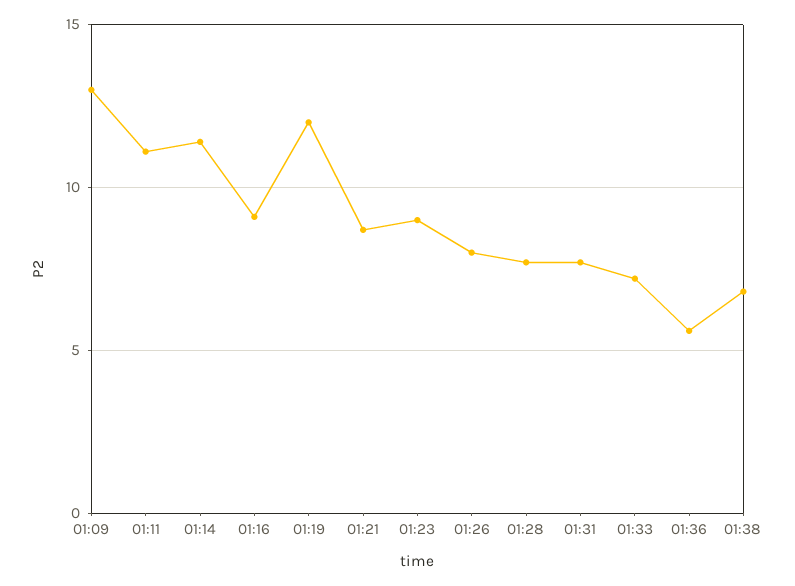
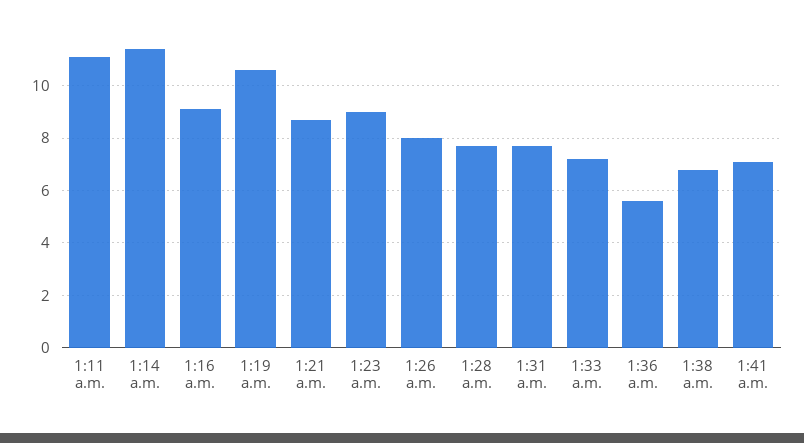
01:09: 13 -> none
01:19: 12 -> 10.5
1:41 a.m.: none -> 7

